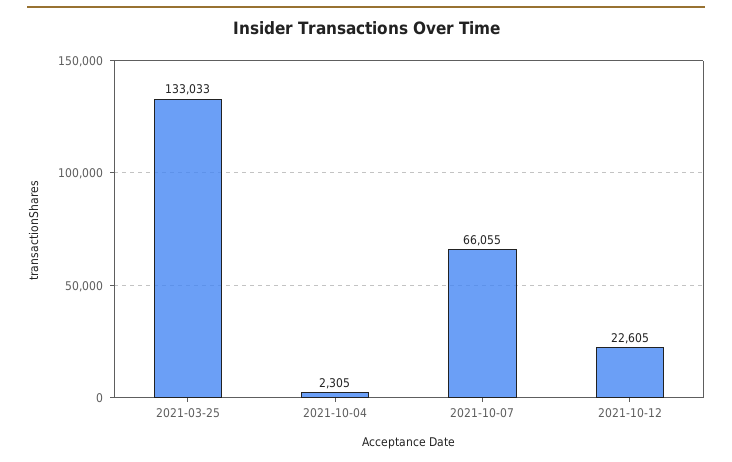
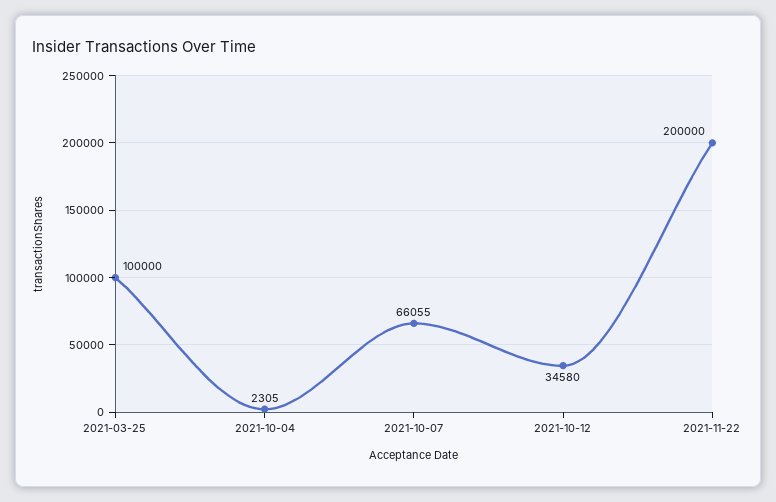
2021-03-25: 133033 -> 100000
2021-10-12: 22605 -> 34580
2021-11-22: none -> 200000

